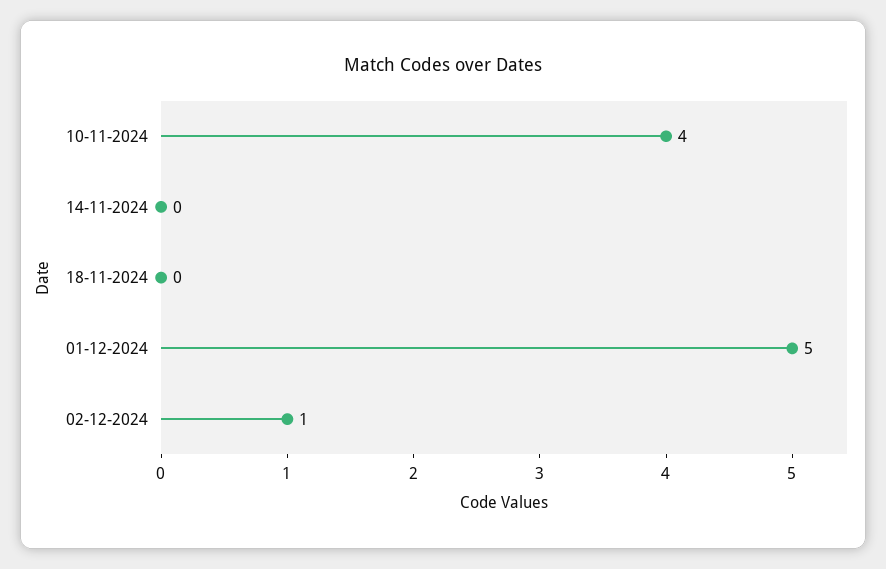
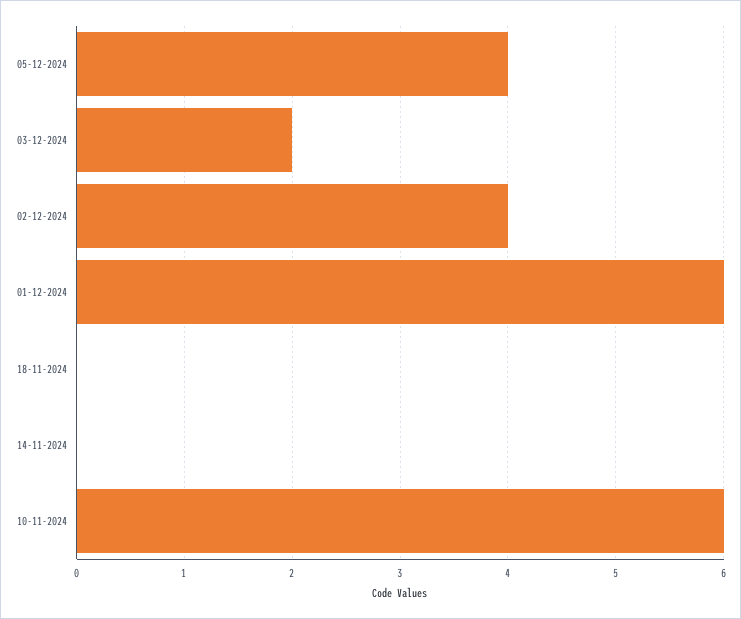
10-11-2024: 4 -> 6
01-12-2024: 5 -> 6
02-12-2024: 1 -> 4
05-12-2024: none -> 4
03-12-2024: none -> 2

